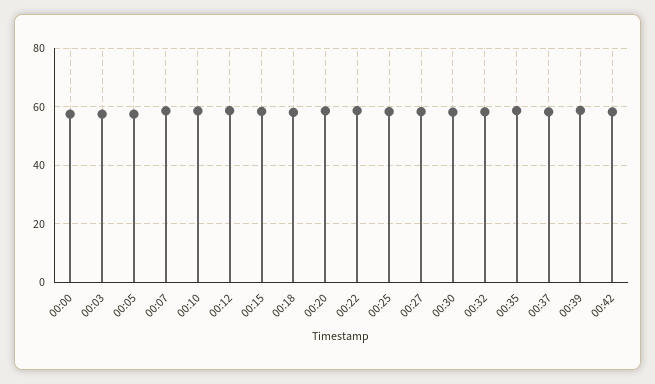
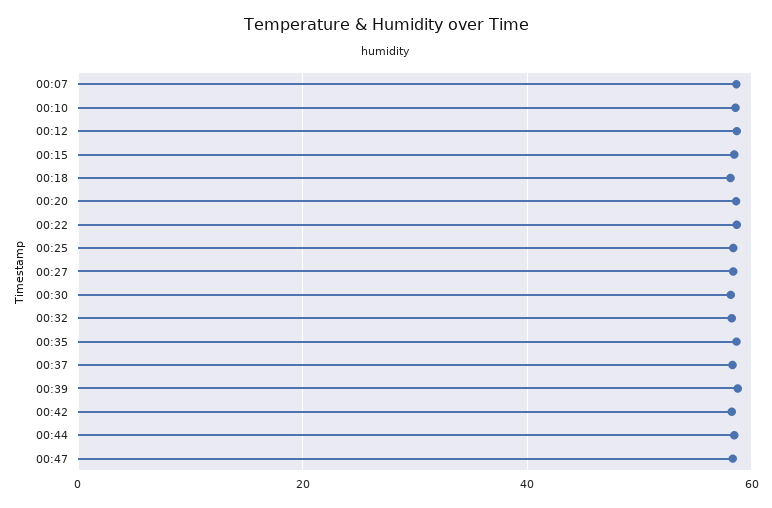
00:00: 57.5 -> none
00:03: 57.5 -> none
00:05: 57.5 -> none
00:44: none -> 58
00:47: none -> 58

